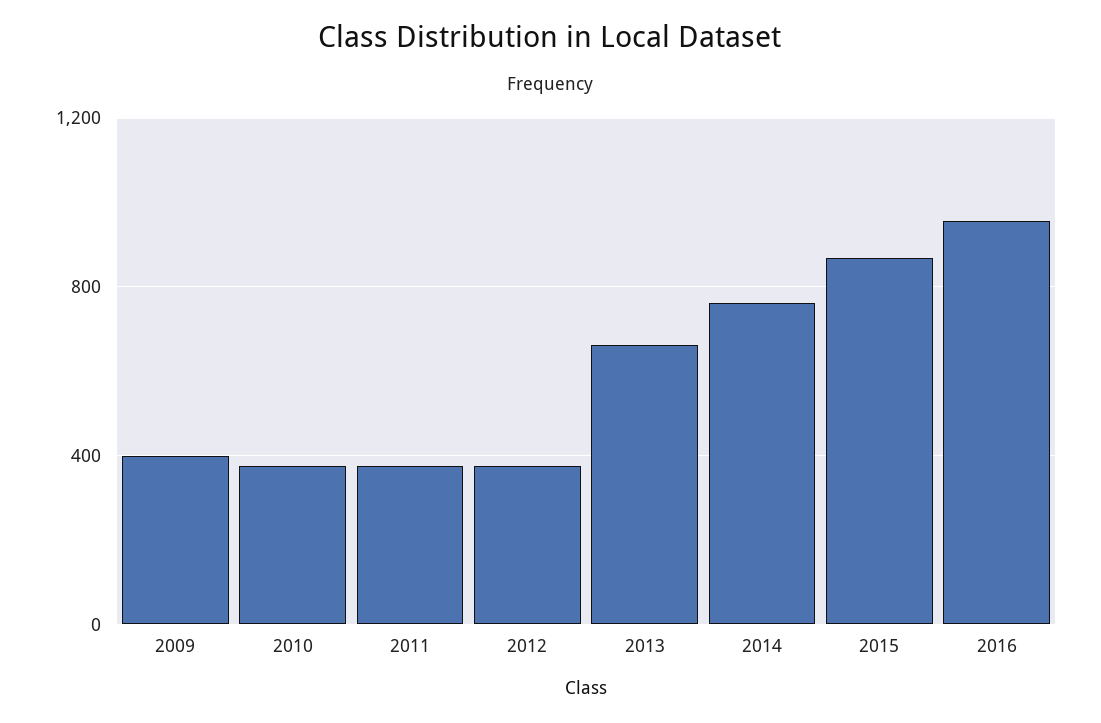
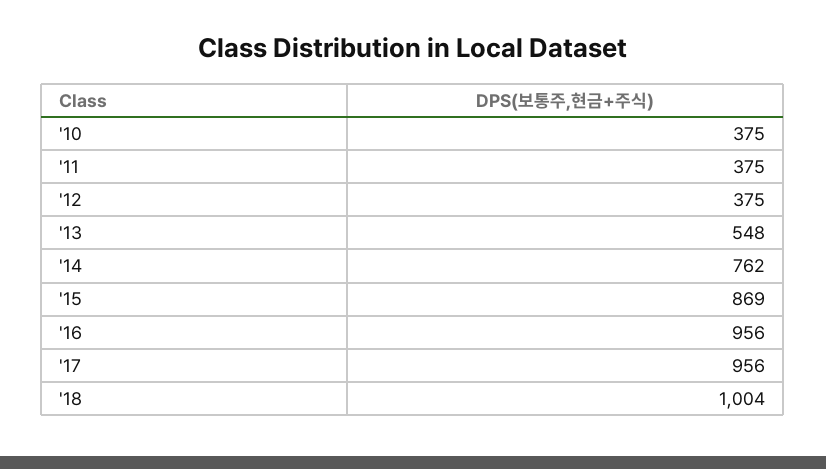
2009: 400 -> none
2013: 650 -> 548
'17: none -> 956
'18: none -> 1004

